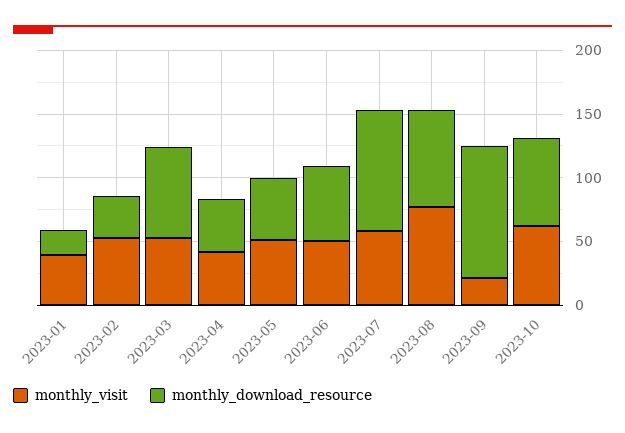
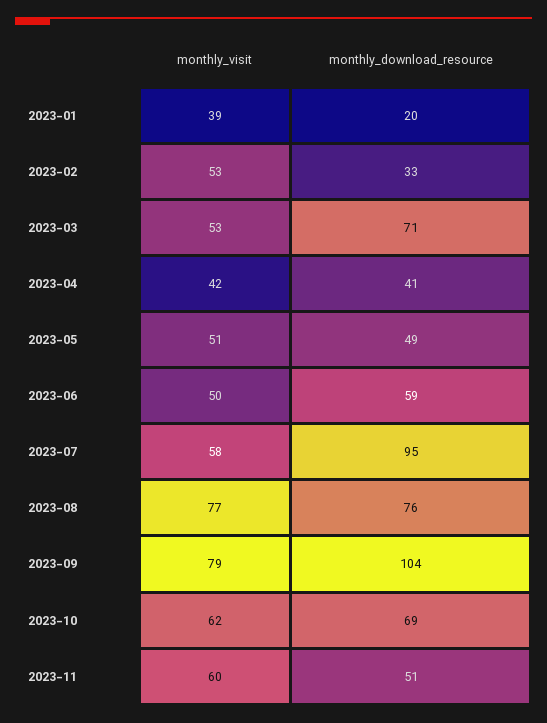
monthly_visit, 2023-09: 20 -> 79
monthly_visit, 2023-11: none -> 60
monthly_download_resource, 2023-11: none -> 51

